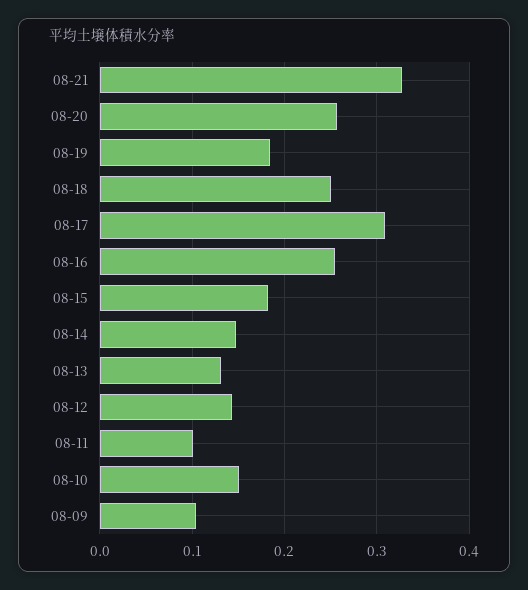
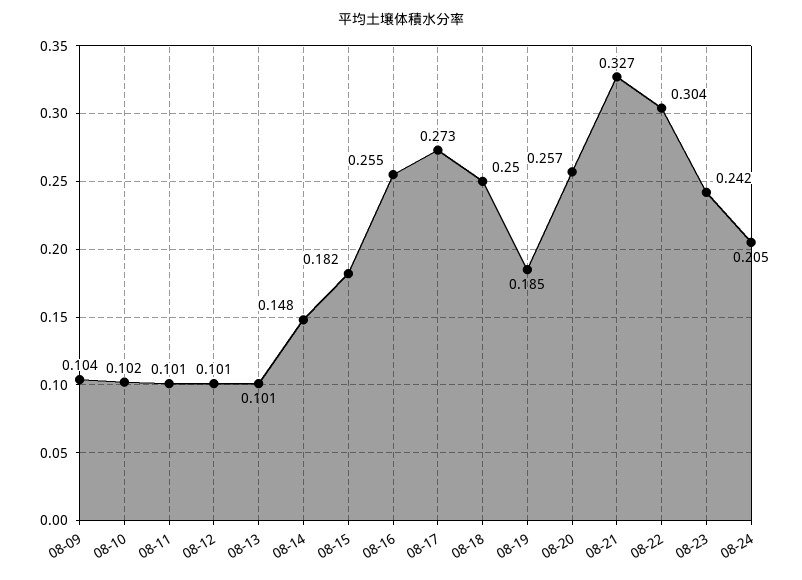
08-17: 0.31 -> 0.273
08-13: 0.13 -> 0.101
08-12: 0.14 -> 0.101
08-10: 0.15 -> 0.102
08-22: none -> 0.304
08-23: none -> 0.242
08-24: none -> 0.205

